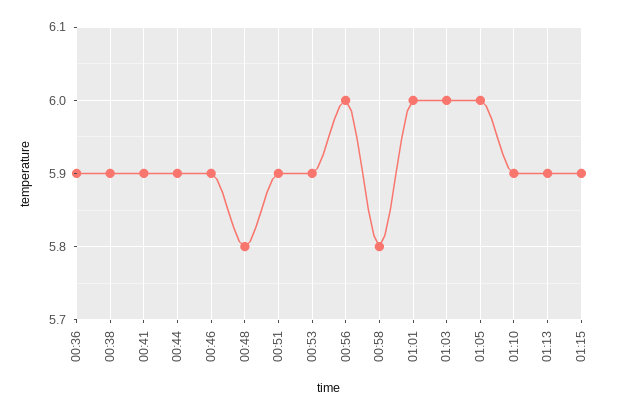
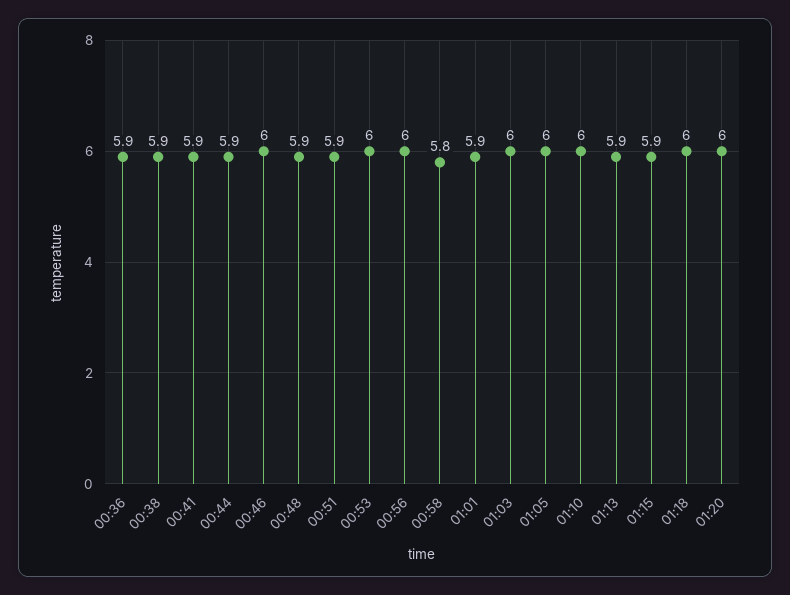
00:46: 5.9 -> 6
00:48: 5.8 -> 5.9
00:53: 5.9 -> 6
01:01: 6 -> 5.9
01:10: 5.9 -> 6
01:18: none -> 6
01:20: none -> 6

